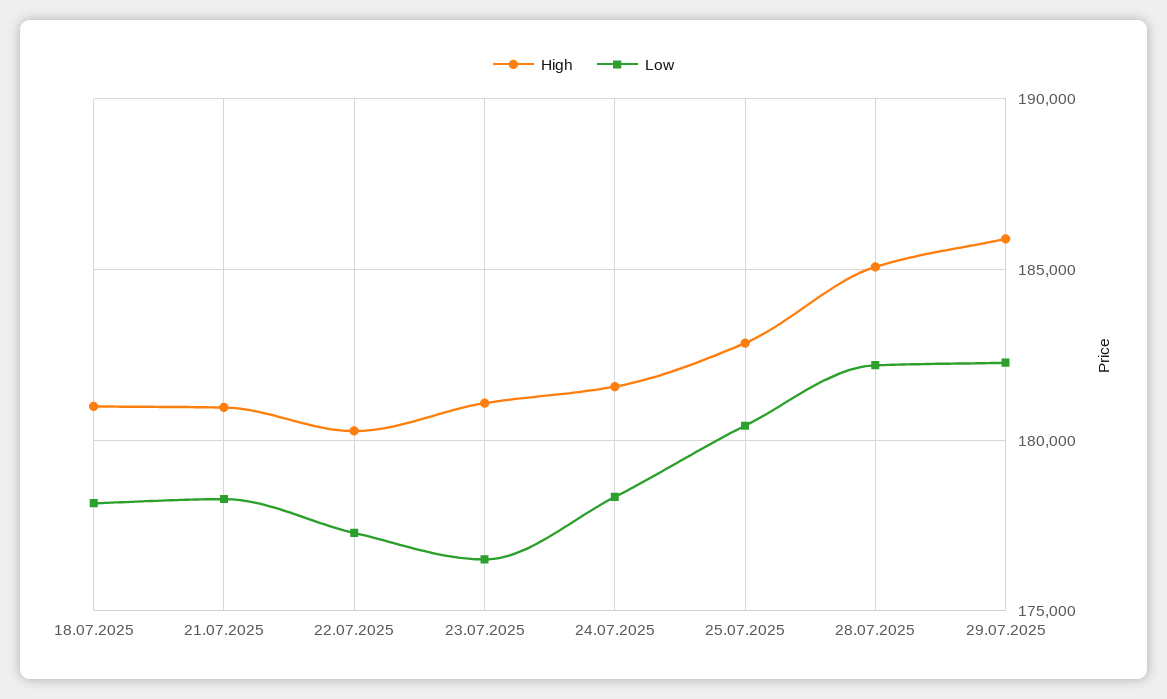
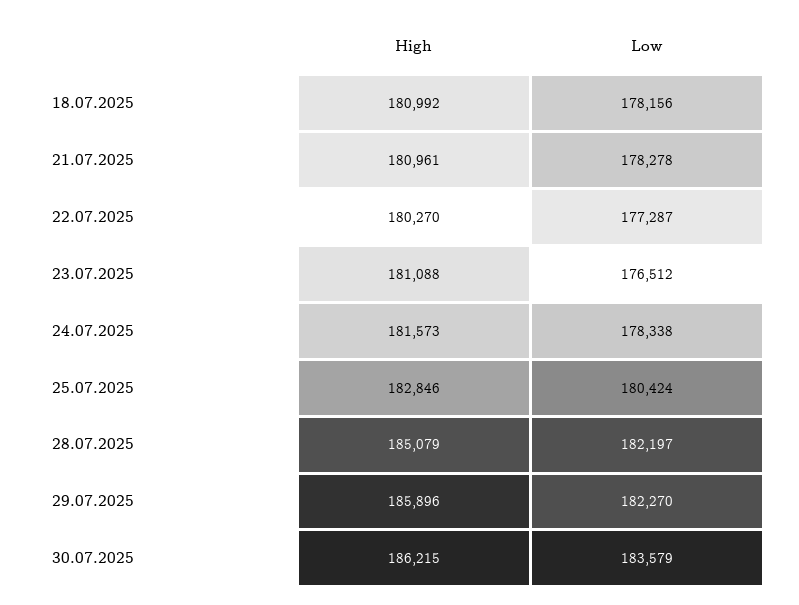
High, 30.07.2025: none -> 186215
Low, 30.07.2025: none -> 183579

